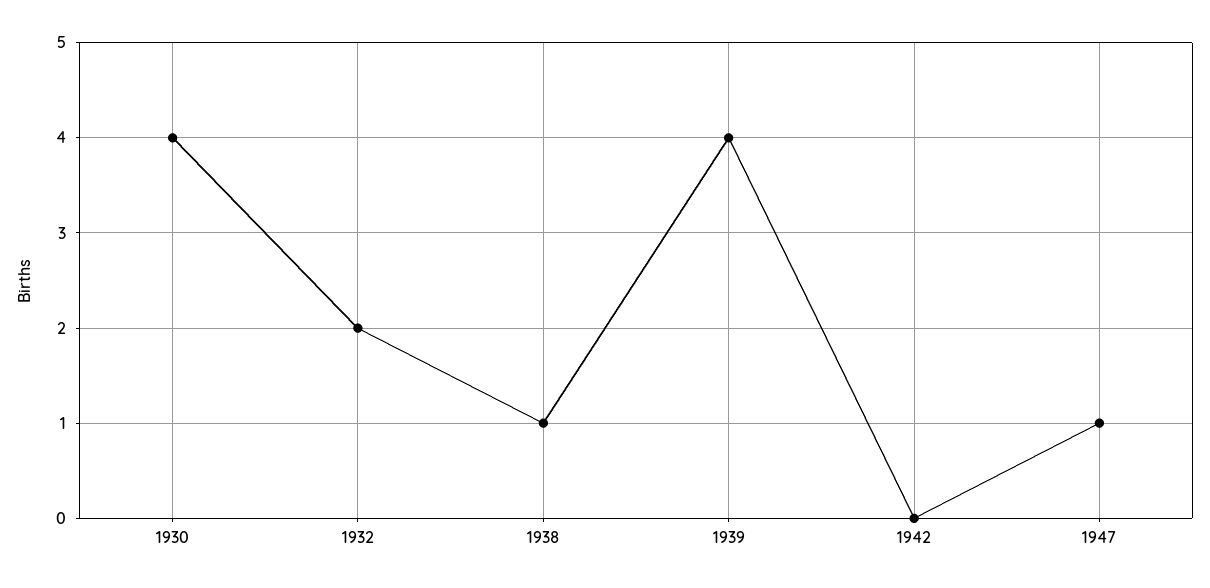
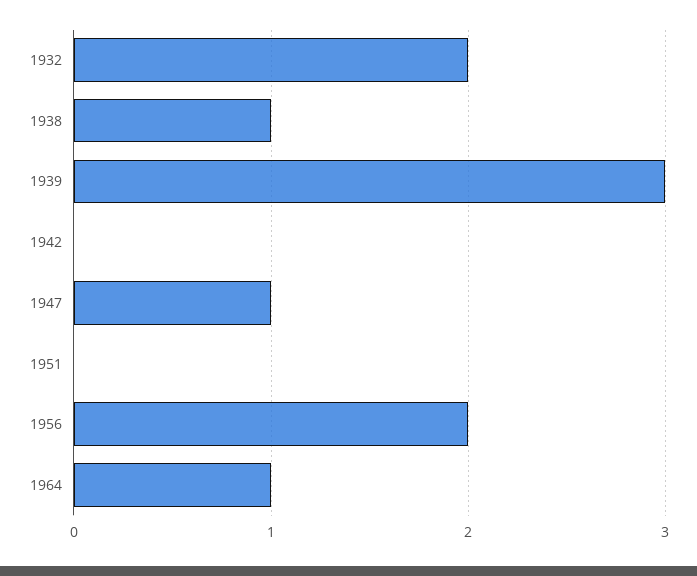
1930: 4 -> none
1939: 4 -> 3
1951: none -> 0
1956: none -> 2
1964: none -> 1

